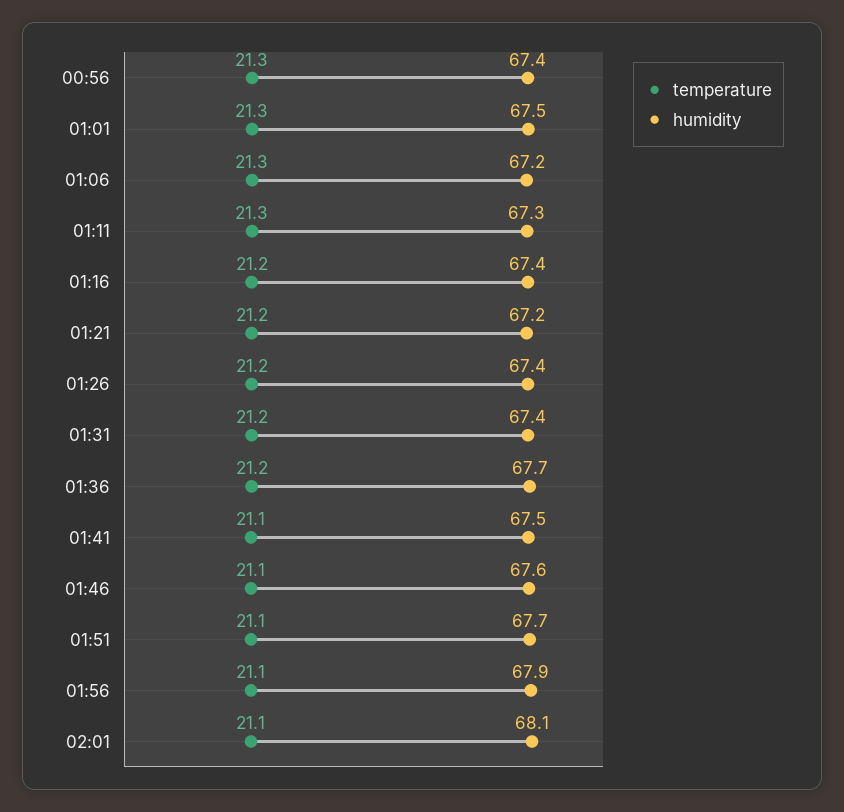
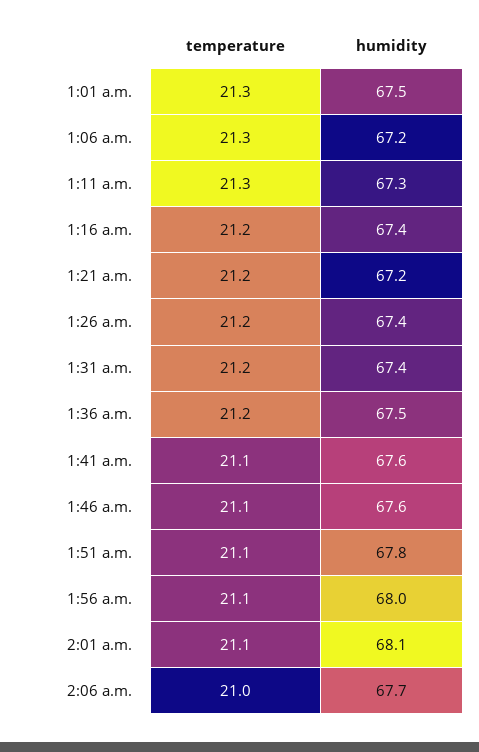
temperature, 00:56: 21.3 -> none
humidity, 00:56: 67.4 -> none
humidity, 01:36: 67.7 -> 67.5
humidity, 01:41: 67.5 -> 67.6
humidity, 01:51: 67.7 -> 67.8
humidity, 01:56: 67.9 -> 68
temperature, 2:06 a.m.: none -> 21
humidity, 2:06 a.m.: none -> 67.7

